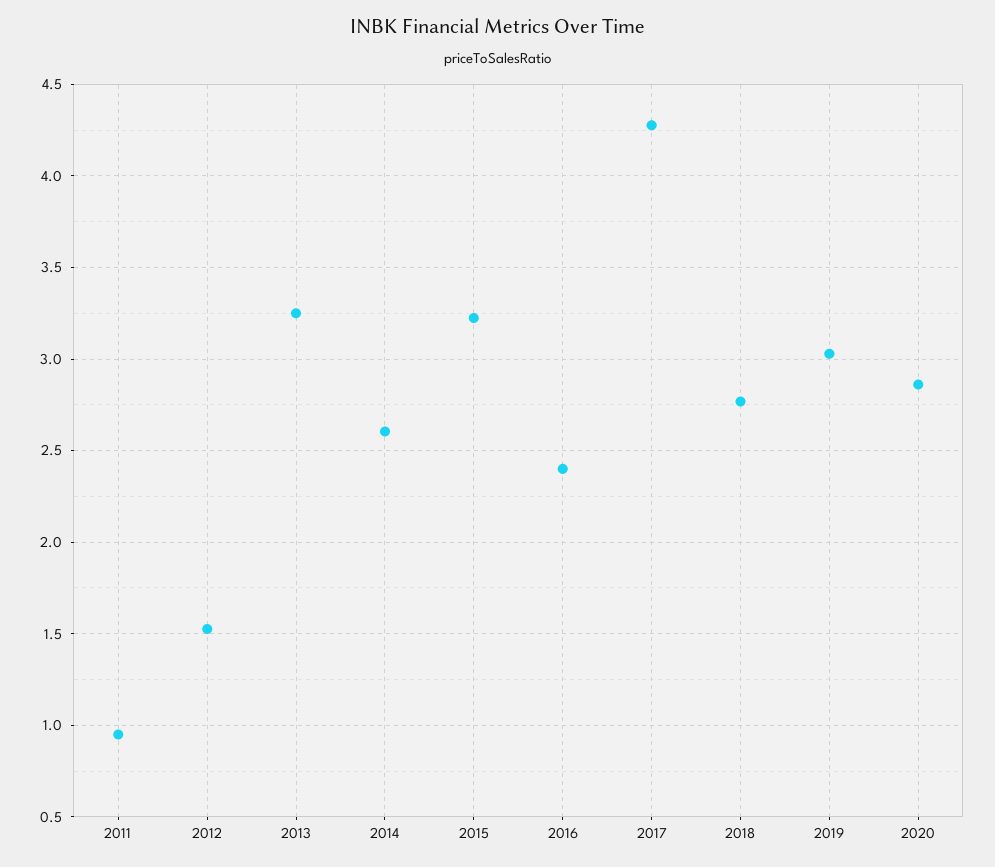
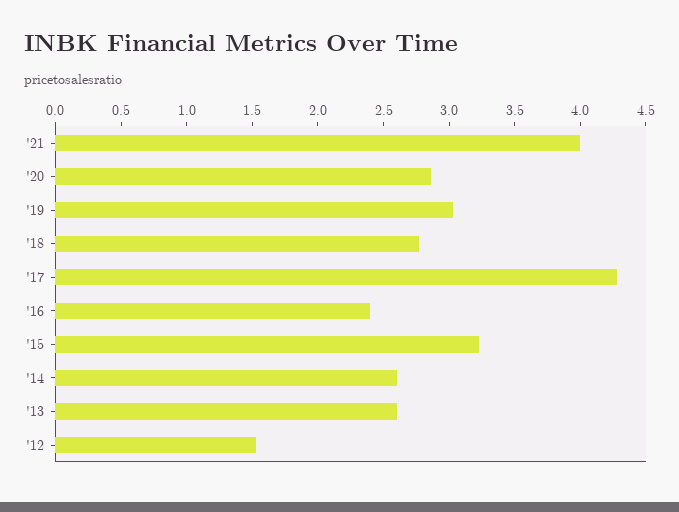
2011: 0.95 -> none
2013: 3.25 -> 2.6
'21: none -> 4

